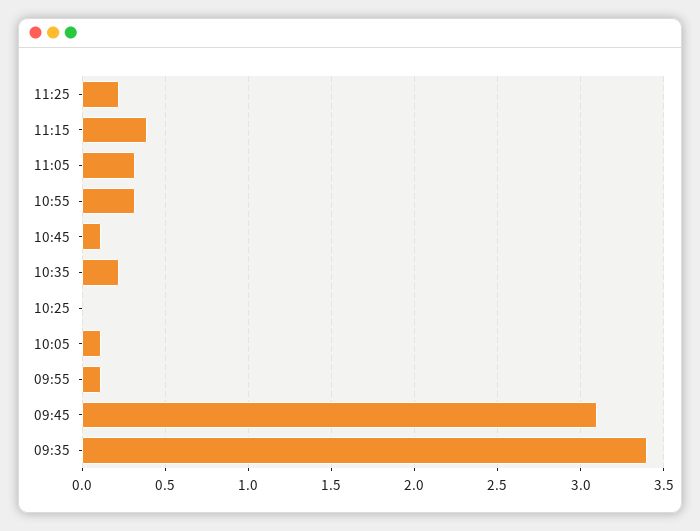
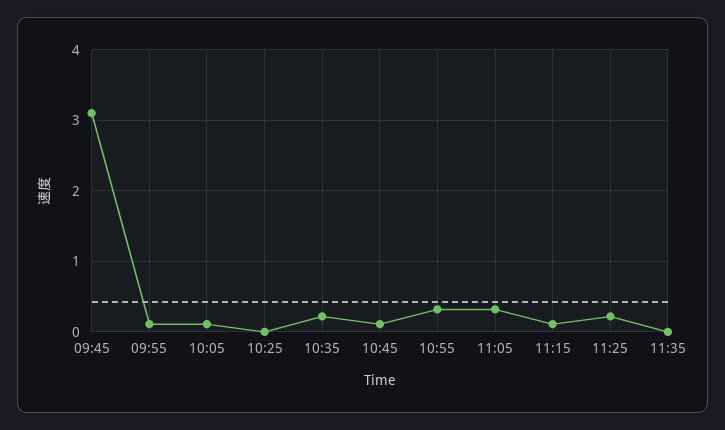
11:15: 0.4 -> 0.1
09:35: 3.4 -> none
11:35: none -> 0

